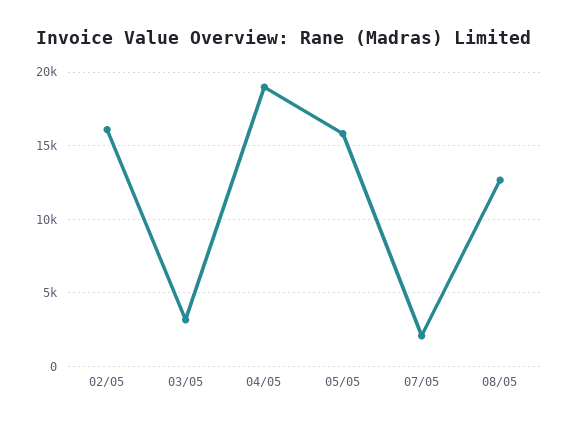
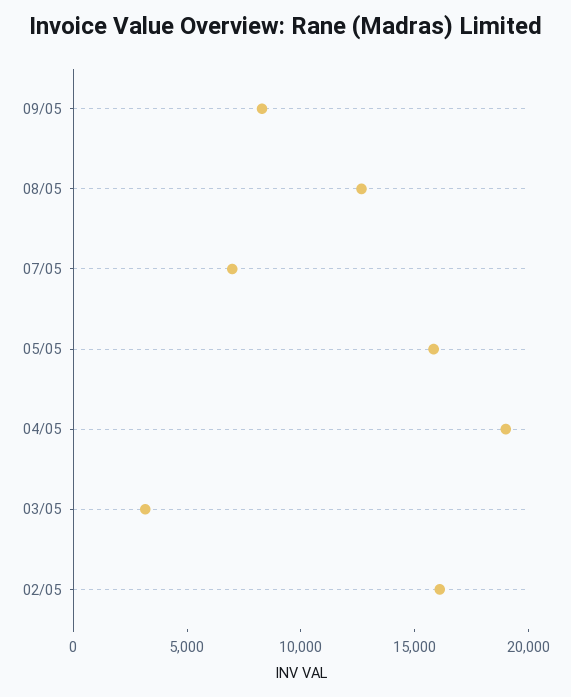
07/05: 2000 -> 7000
09/05: none -> 8000

